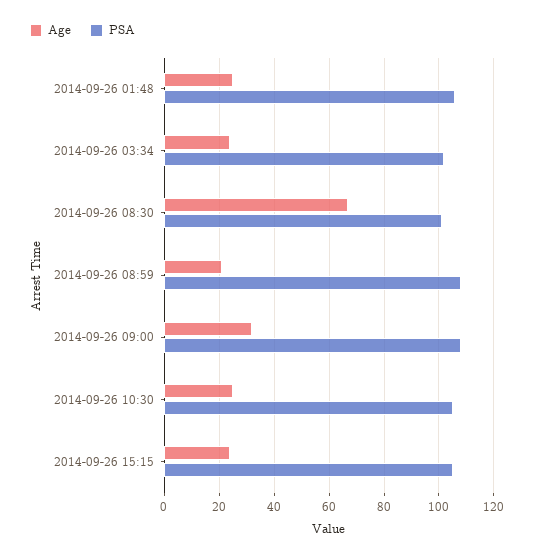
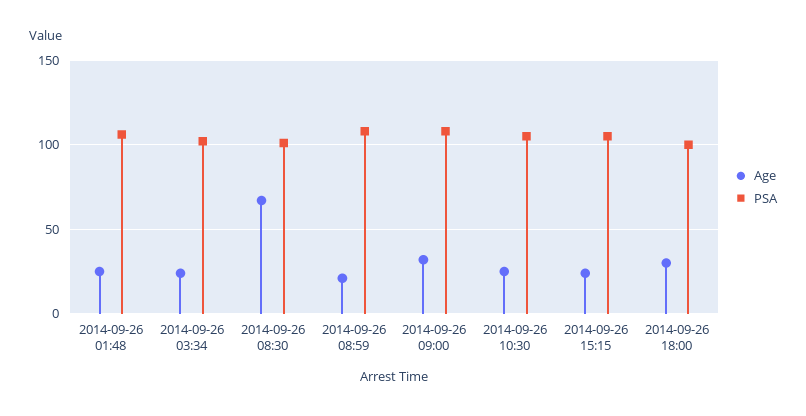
Age, 2014-09-26 18:00: none -> 30
PSA, 2014-09-26 18:00: none -> 100

